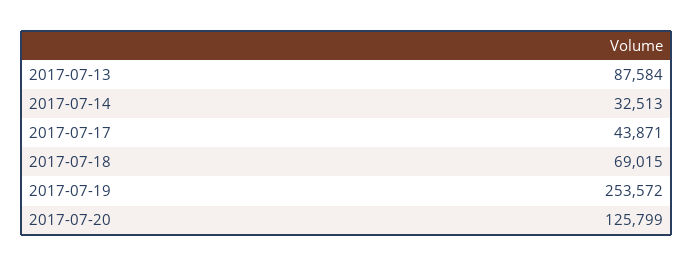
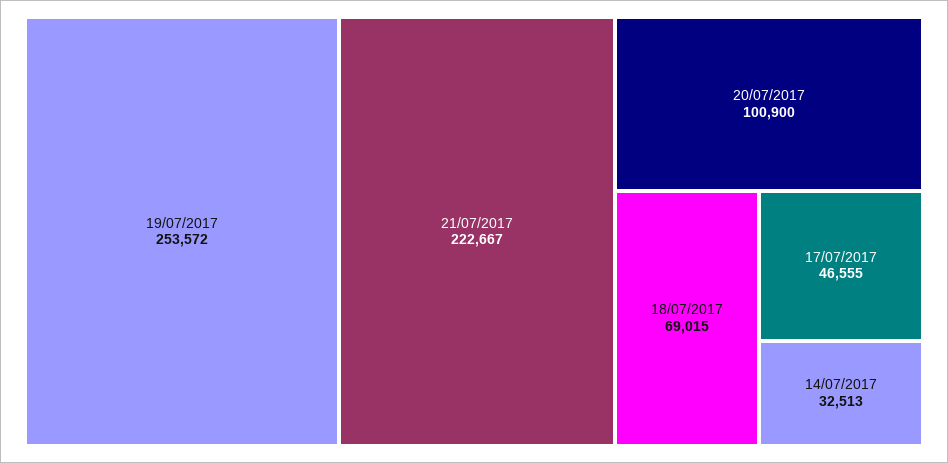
2017-07-13: 87584 -> none
2017-07-17: 43871 -> 46555
2017-07-20: 125799 -> 100900
21/07/2017: none -> 222667

